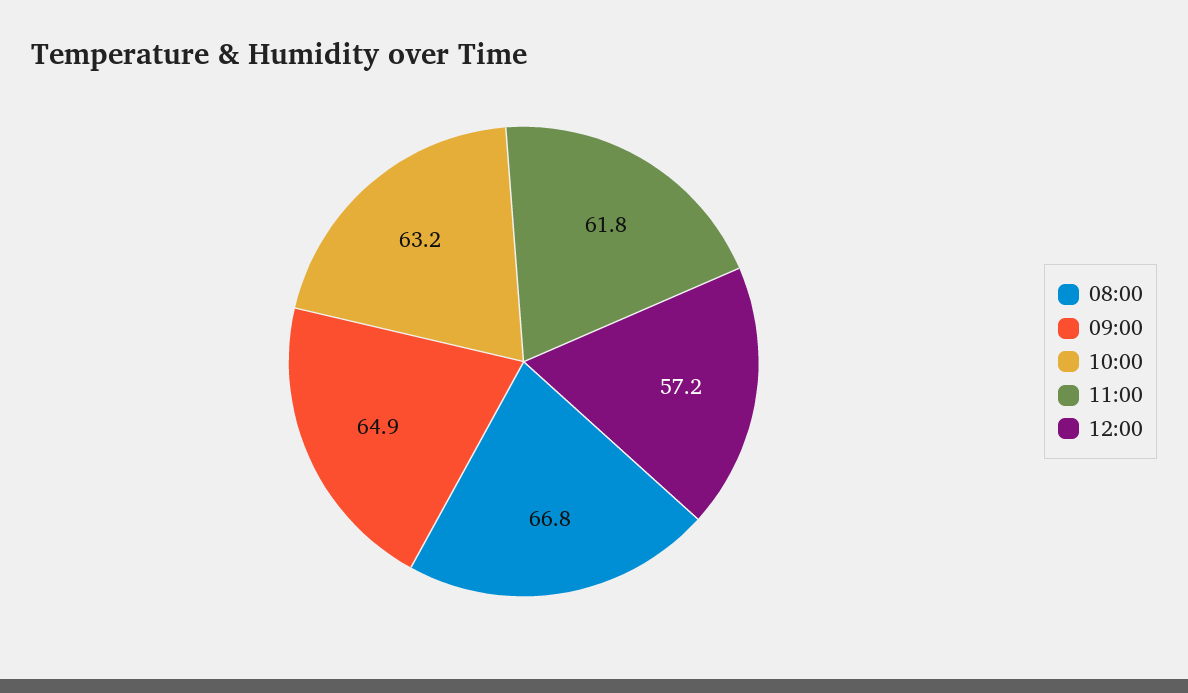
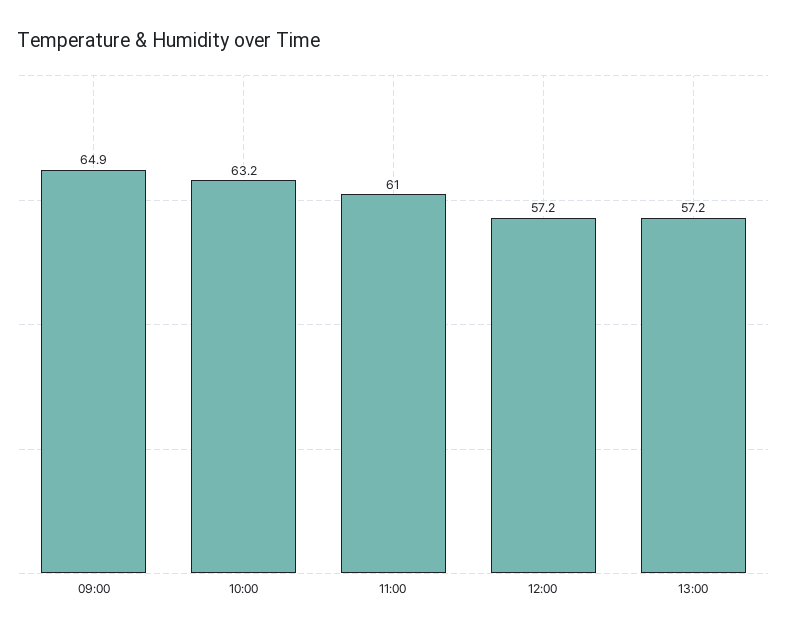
08:00: 66.8 -> none
11:00: 61.8 -> 61
13:00: none -> 57.2

